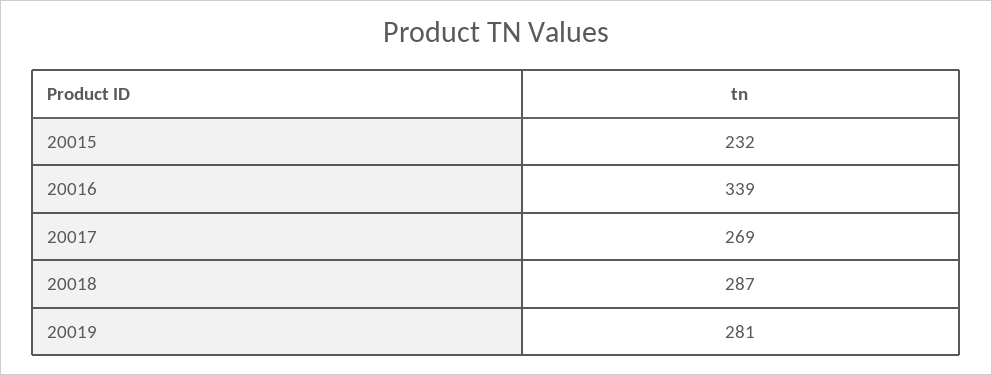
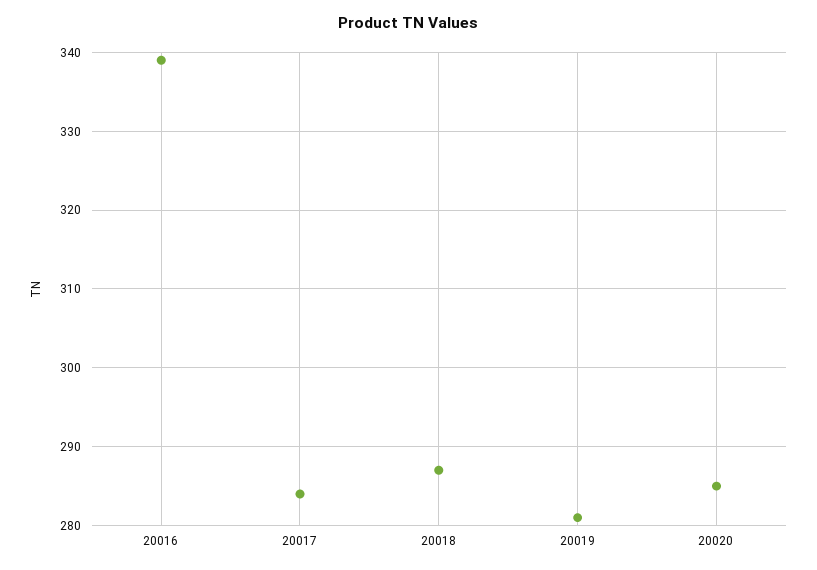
20015: 232 -> none
20017: 269 -> 284
20020: none -> 285

